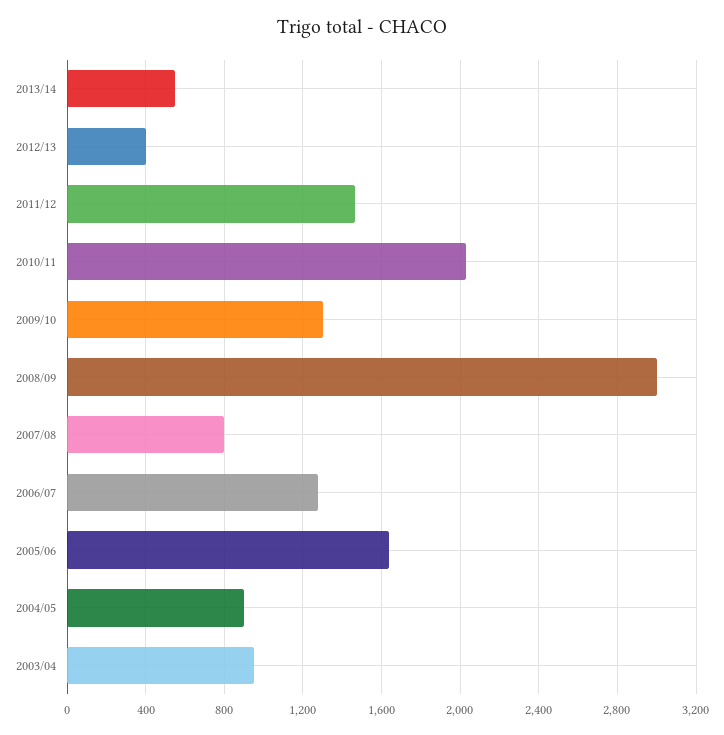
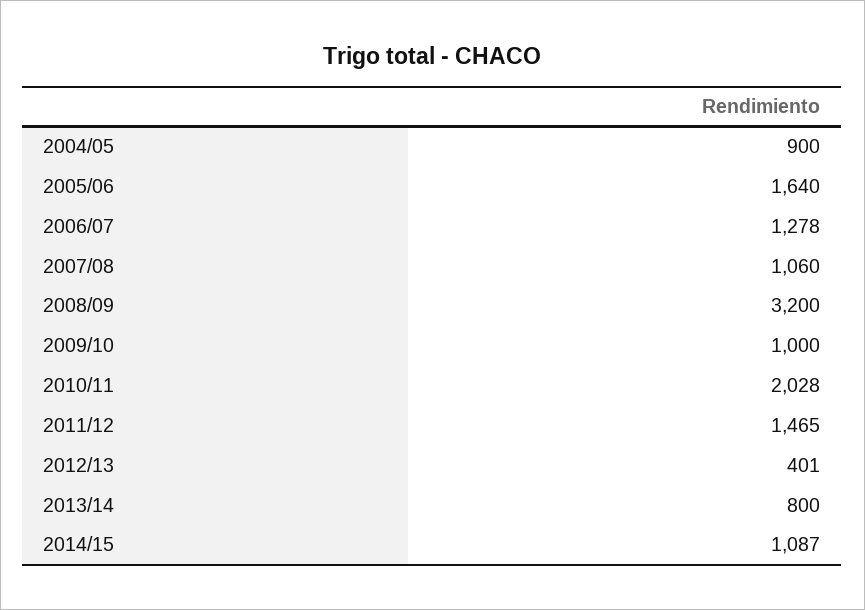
2013/14: 550 -> 800
2009/10: 1300 -> 1000
2008/09: 3000 -> 3200
2007/08: 800 -> 1060
2003/04: 950 -> none
2014/15: none -> 1087

